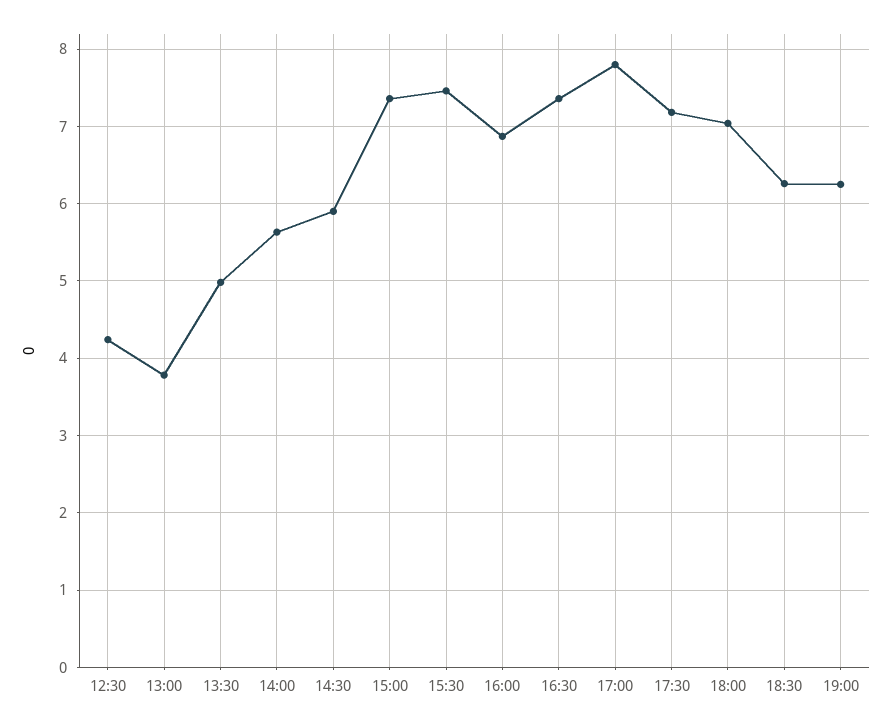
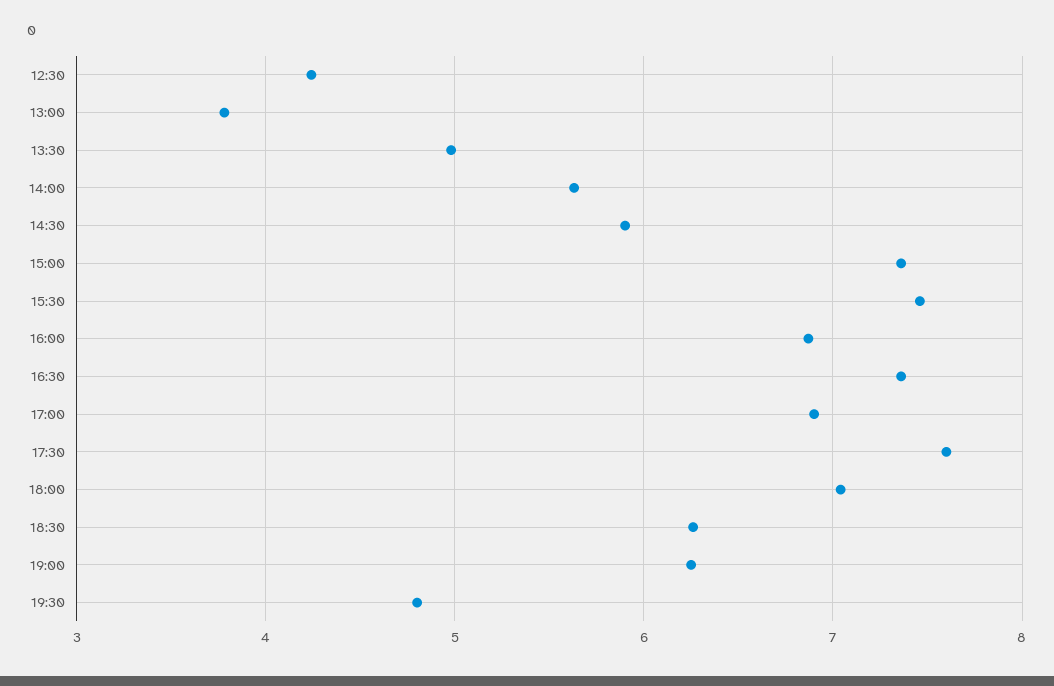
17:00: 7.8 -> 6.9
17:30: 7.2 -> 7.6
19:30: none -> 4.8

